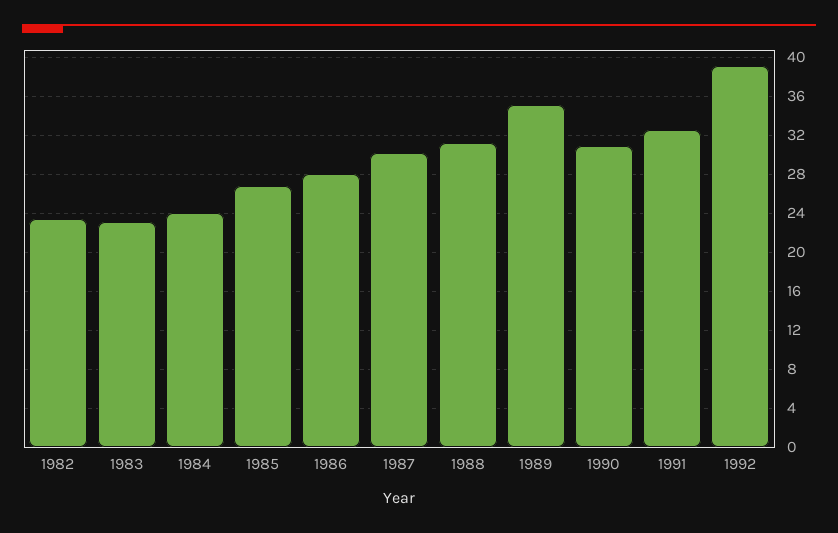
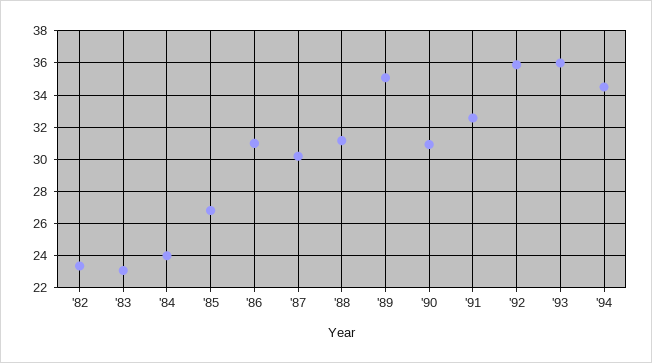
1986: 28 -> 31
1992: 39 -> 36
'93: none -> 36
'94: none -> 34.5

